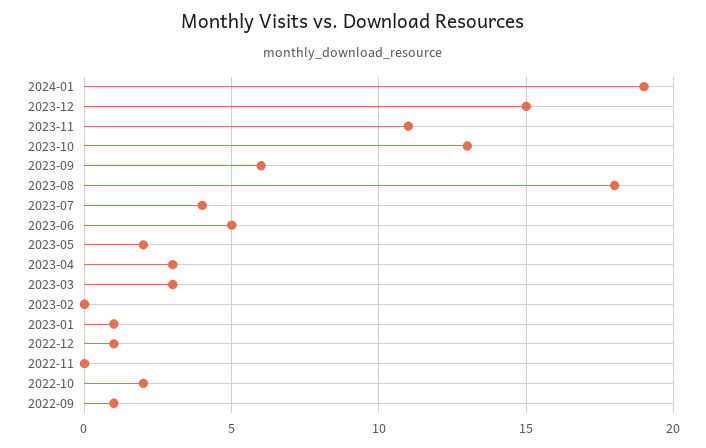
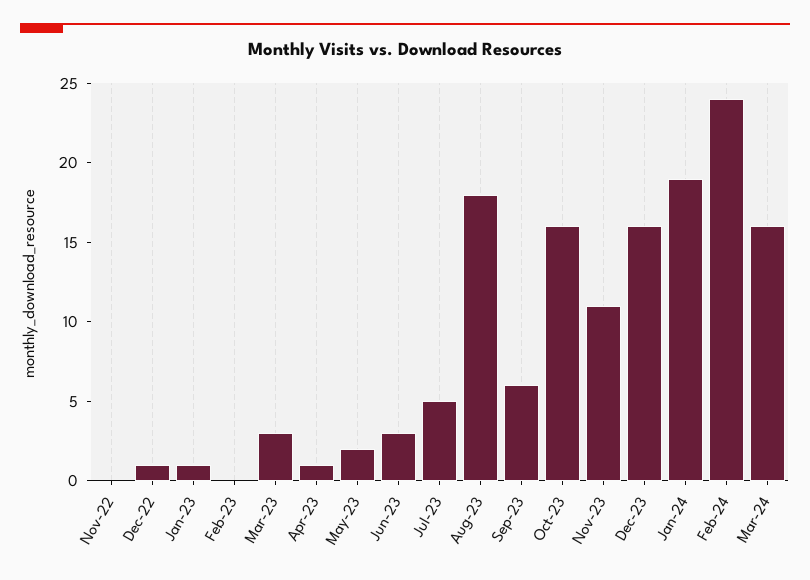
2023-12: 15 -> 16
2023-10: 13 -> 16
2023-07: 4 -> 5
2023-06: 5 -> 3
2023-04: 3 -> 1
2022-10: 2 -> none
2022-09: 1 -> none
Feb-24: none -> 24
Mar-24: none -> 16

